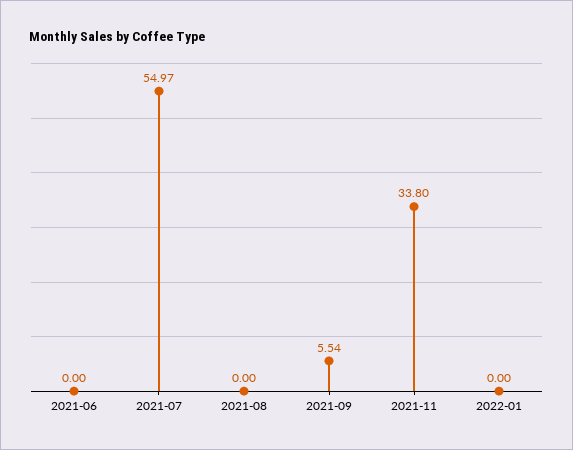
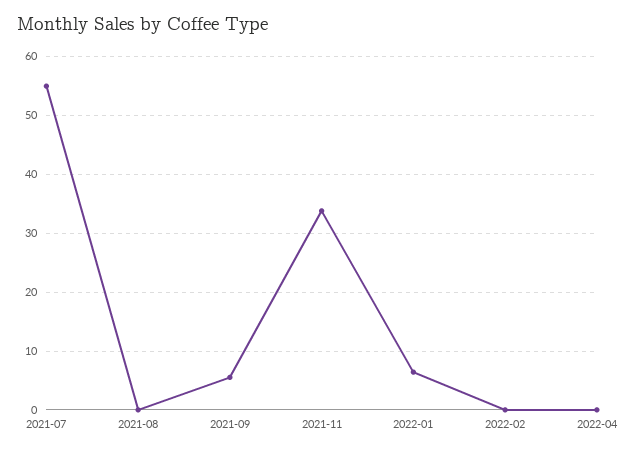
2021-06: 0 -> none
2022-01: 0 -> 6
2022-02: none -> 0
2022-04: none -> 0

